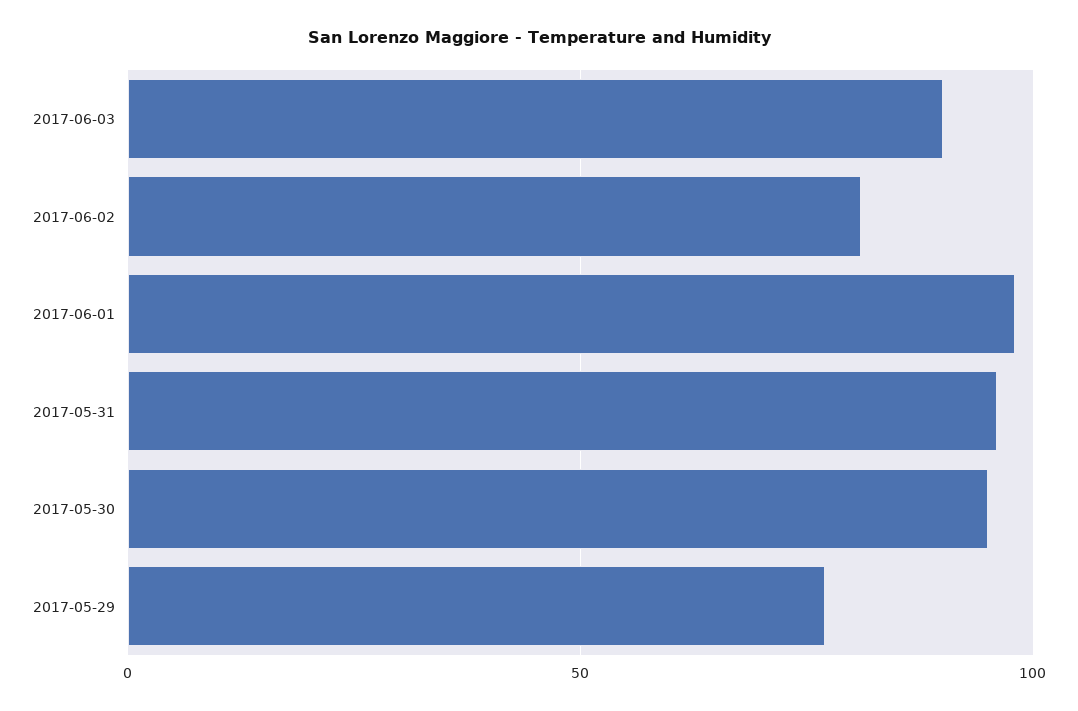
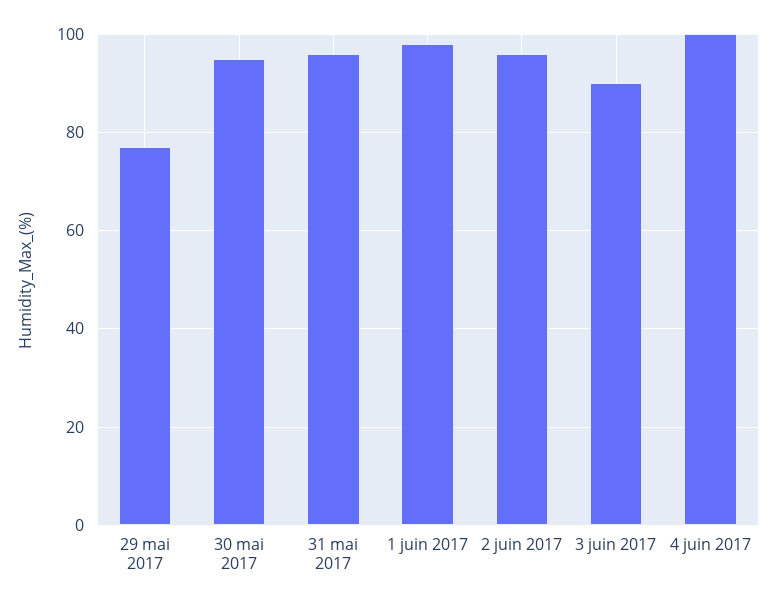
2017-06-02: 80 -> 95
4 juin 2017: none -> 100

